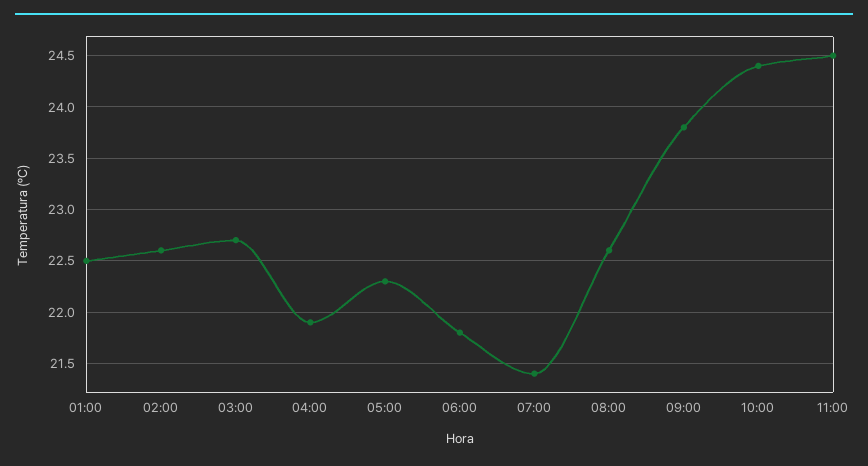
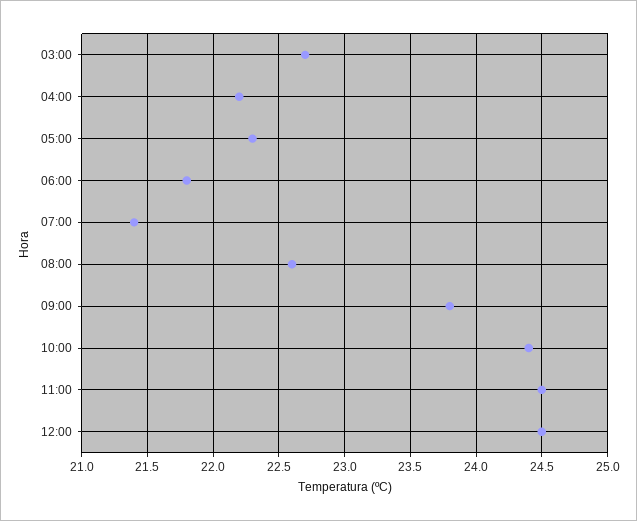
01:00: 22.5 -> none
02:00: 22.6 -> none
04:00: 21.9 -> 22.2
12:00: none -> 24.5

